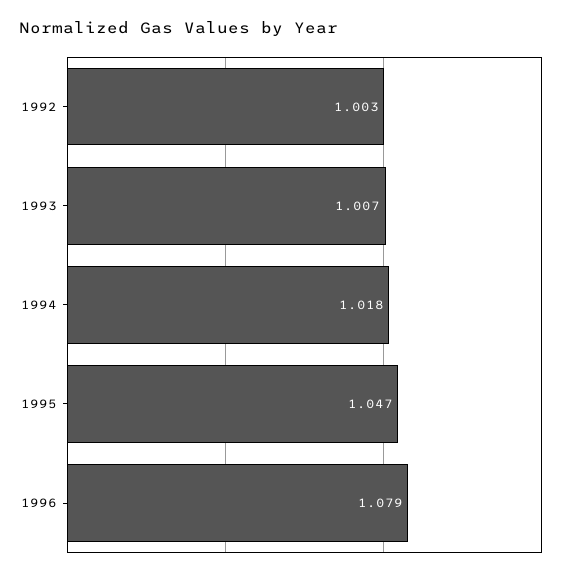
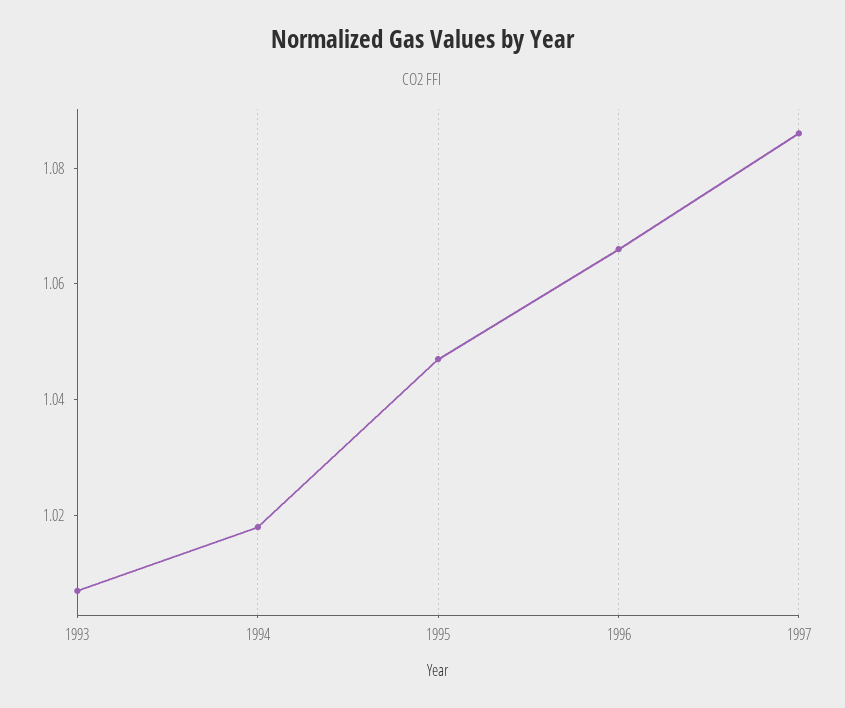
1992: 1.003 -> none
1996: 1.079 -> 1.065
1997: none -> 1.085

